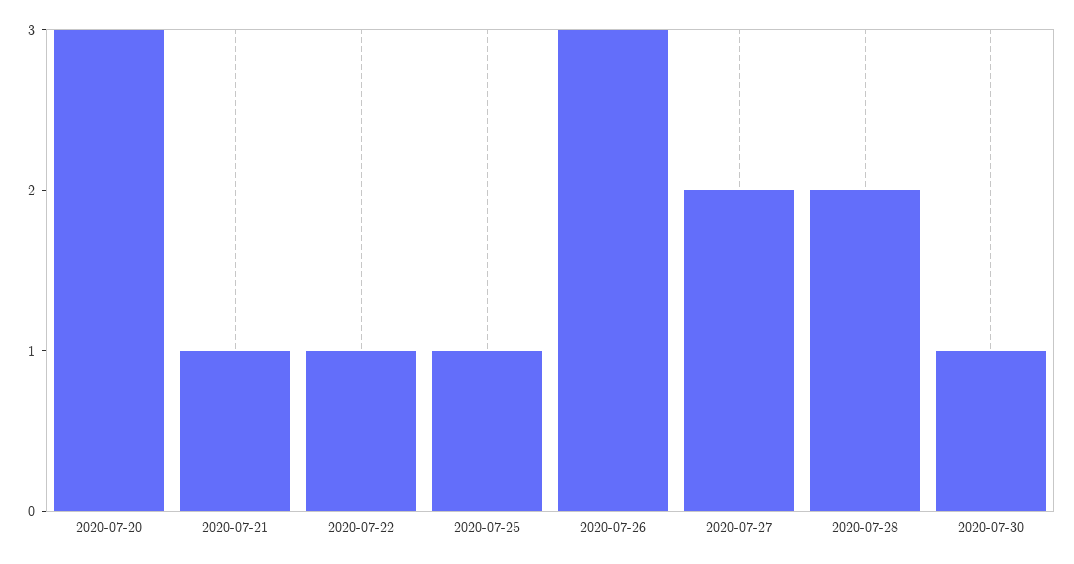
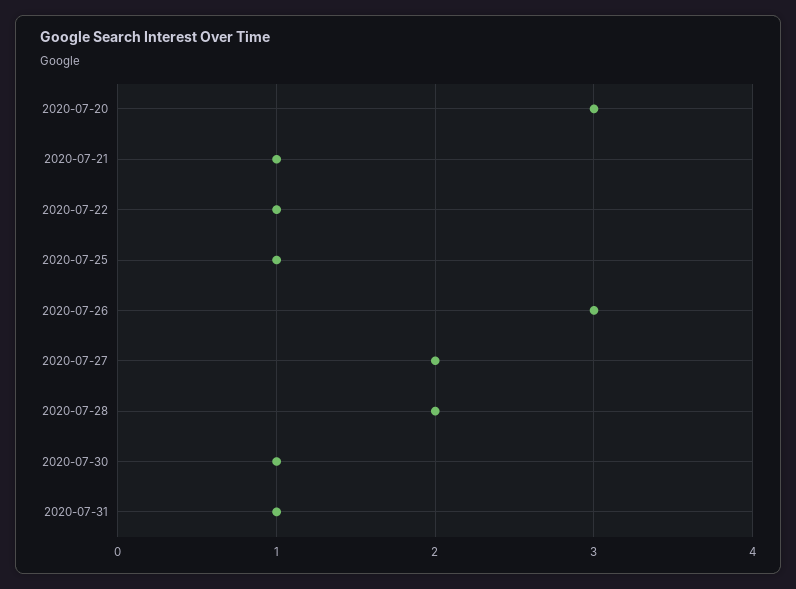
2020-07-31: none -> 1

